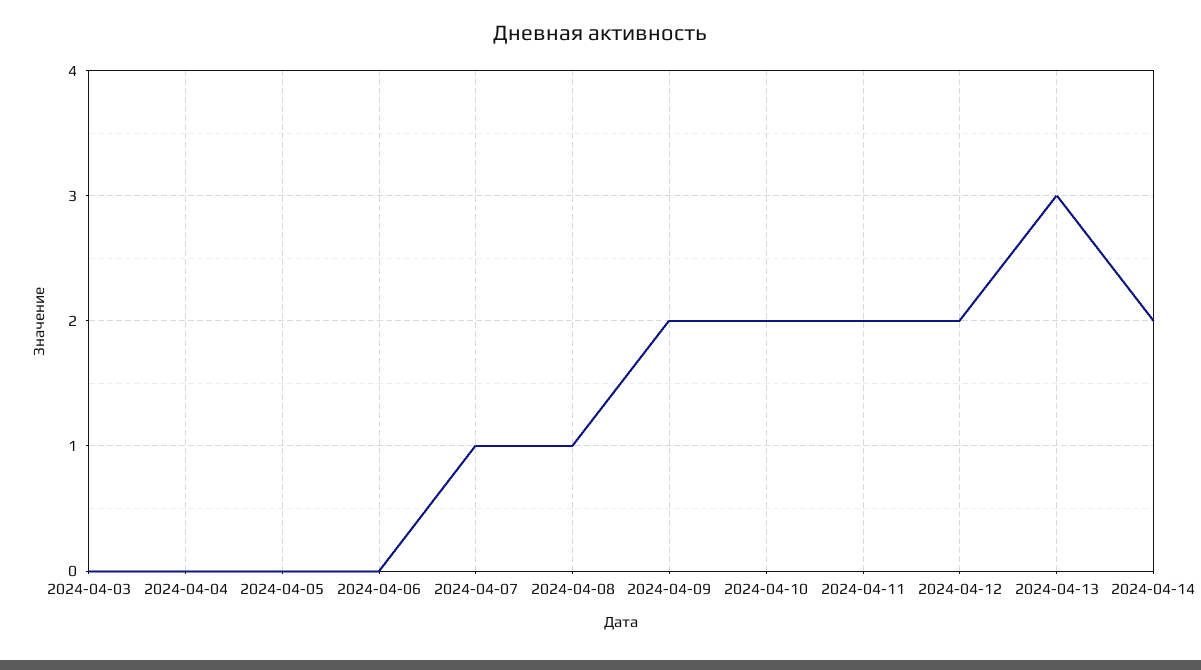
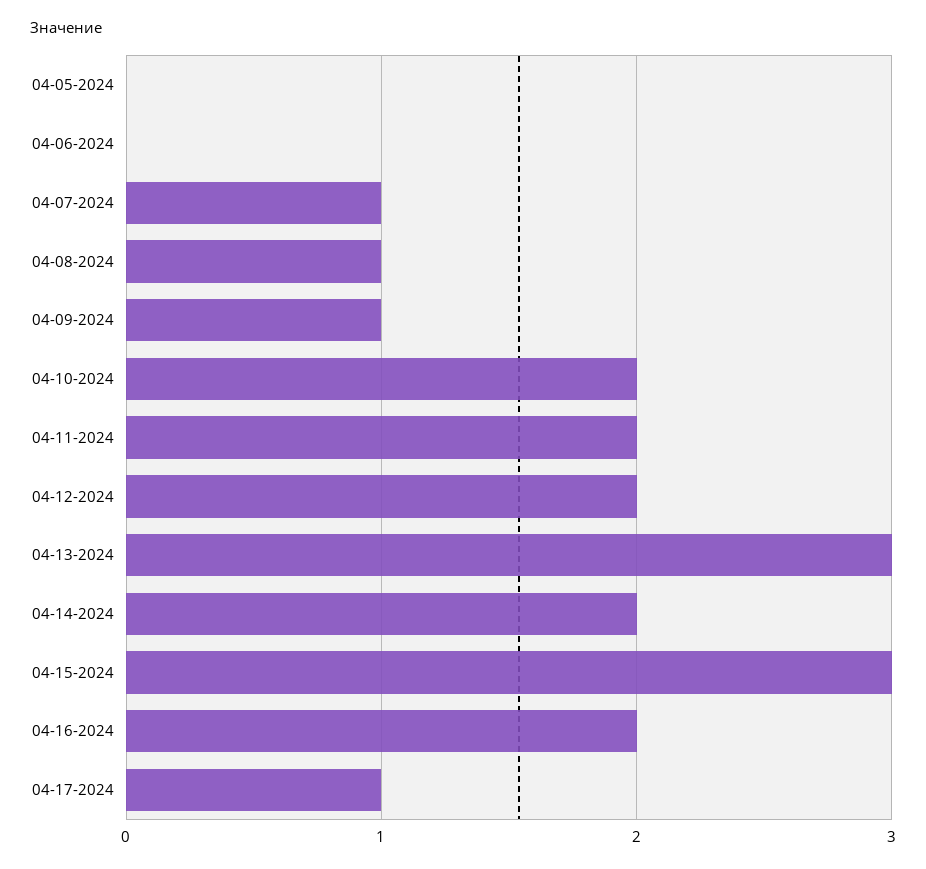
2024-04-03: 0 -> none
2024-04-04: 0 -> none
2024-04-09: 2 -> 1
04-15-2024: none -> 3
04-16-2024: none -> 2
04-17-2024: none -> 1

